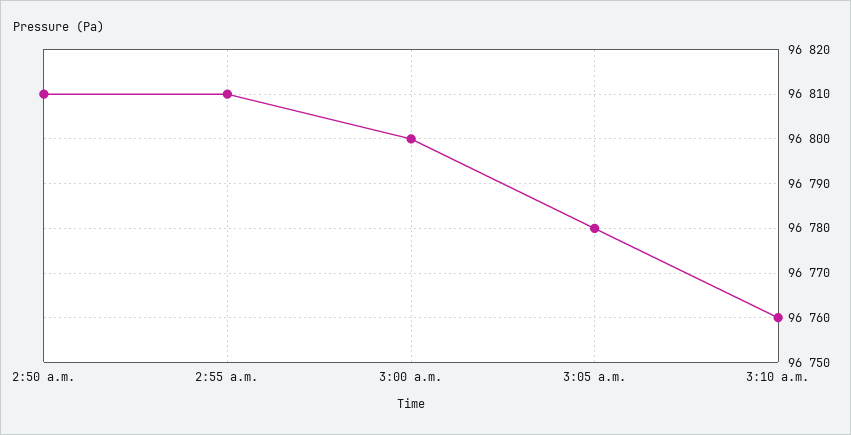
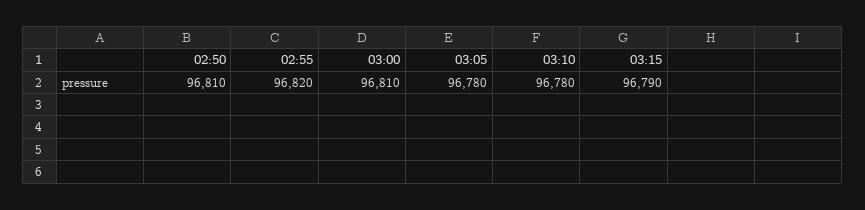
2:55 a.m.: 96810 -> 96820
3:00 a.m.: 96800 -> 96810
3:10 a.m.: 96760 -> 96780
03:15: none -> 96790

